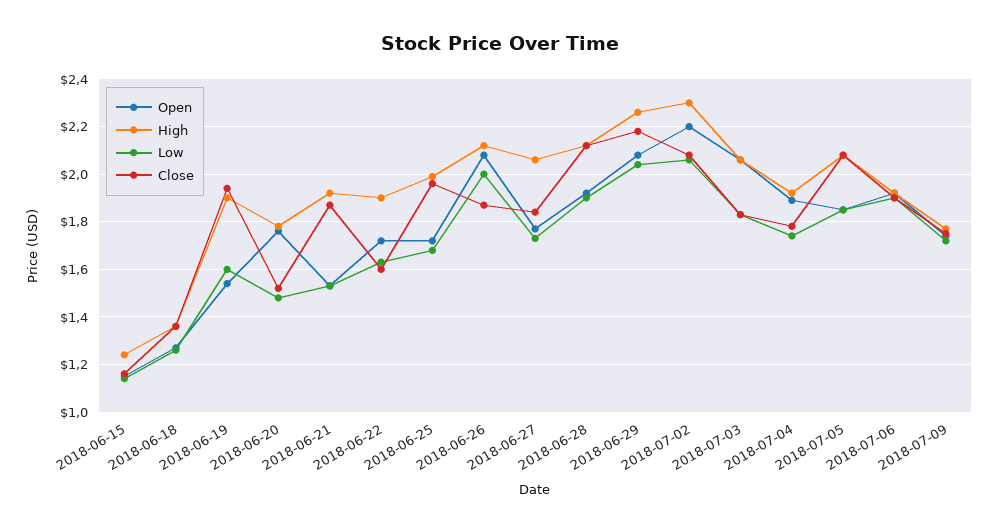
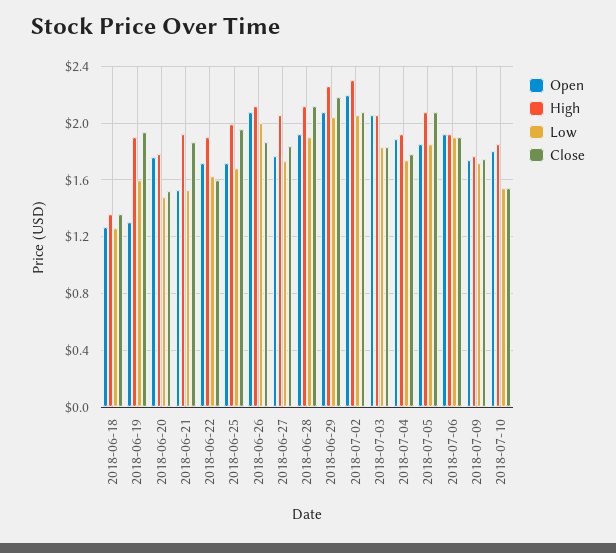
Open, 2018-06-15: 1.15 -> none
High, 2018-06-15: 1.25 -> none
Low, 2018-06-15: 1.15 -> none
Close, 2018-06-15: 1.15 -> none
Open, 2018-06-19: 1.55 -> 1.3
Open, 2018-07-10: none -> 1.8
High, 2018-07-10: none -> 1.85
Low, 2018-07-10: none -> 1.55
Close, 2018-07-10: none -> 1.55

